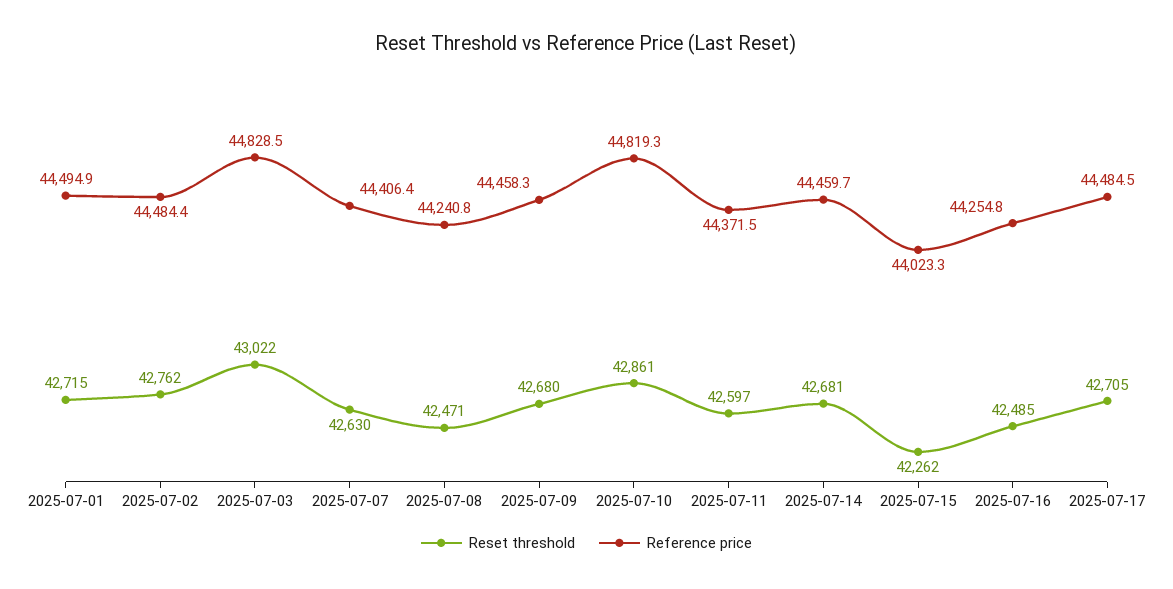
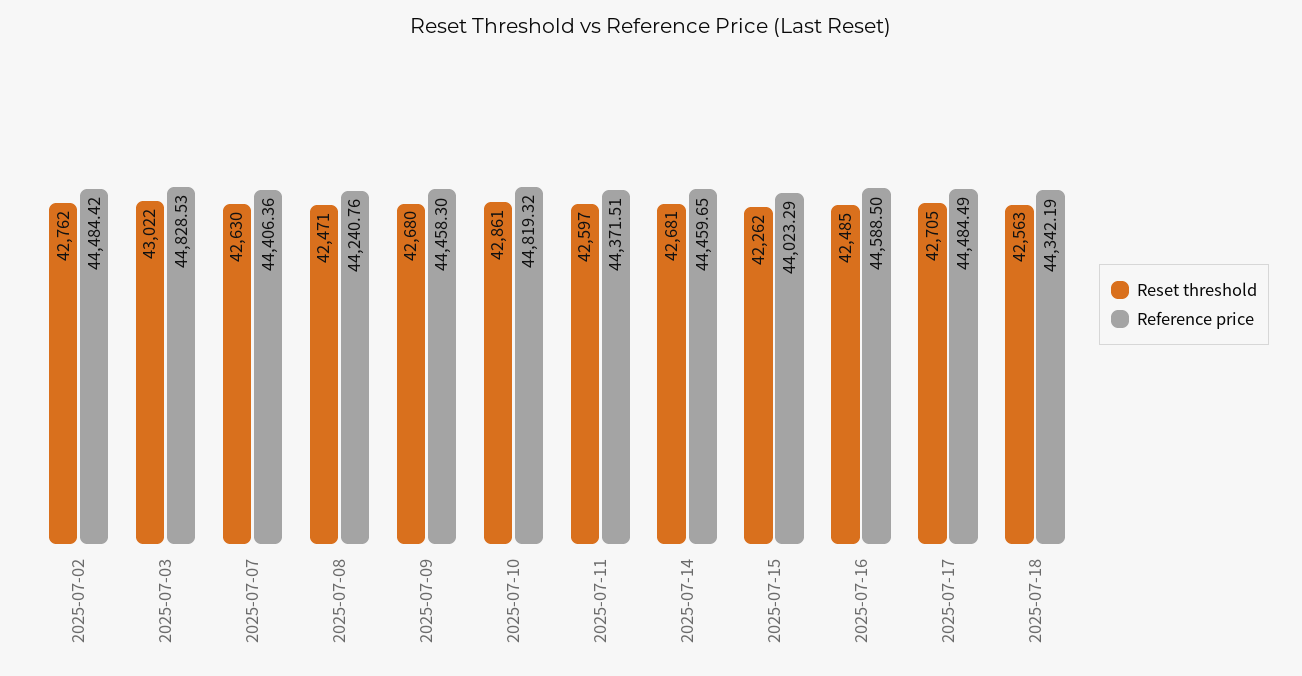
Reset threshold, 2025-07-01: 42715 -> none
Reference price, 2025-07-01: 44494.9 -> none
Reference price, 2025-07-16: 44254.8 -> 44588.5
Reset threshold, 2025-07-18: none -> 42563
Reference price, 2025-07-18: none -> 44342.19

